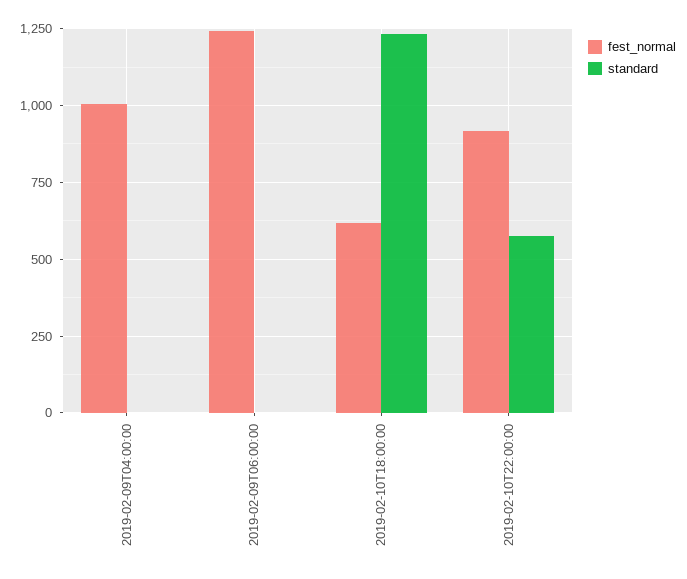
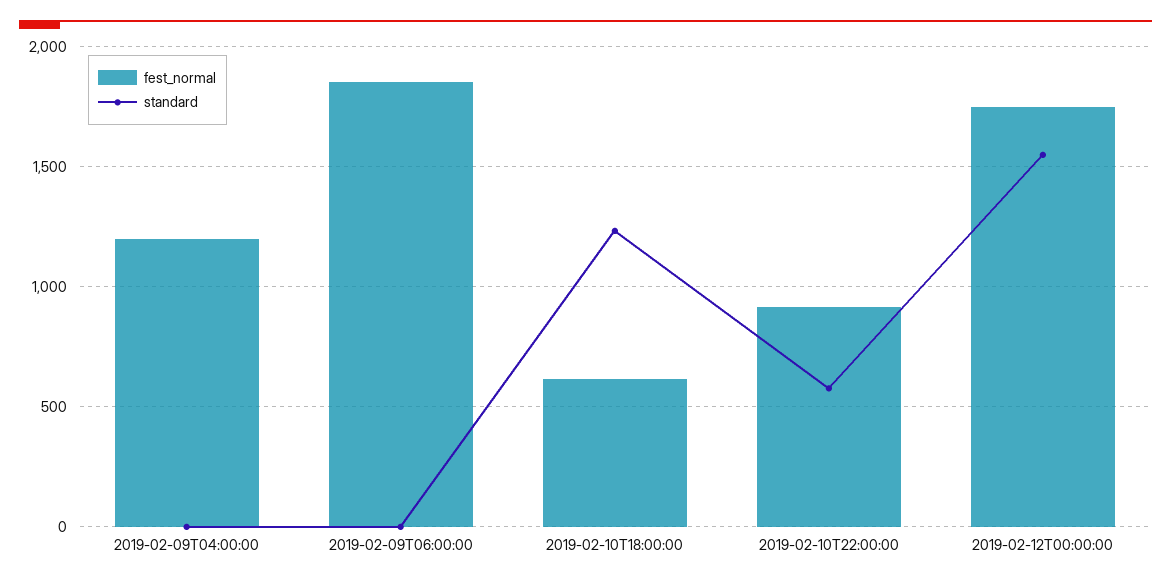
fest_normal, 2019-02-09T04:00:00: 1000 -> 1200
fest_normal, 2019-02-09T06:00:00: 1250 -> 1850
fest_normal, 2019-02-12T00:00:00: none -> 1750
standard, 2019-02-12T00:00:00: none -> 1550

